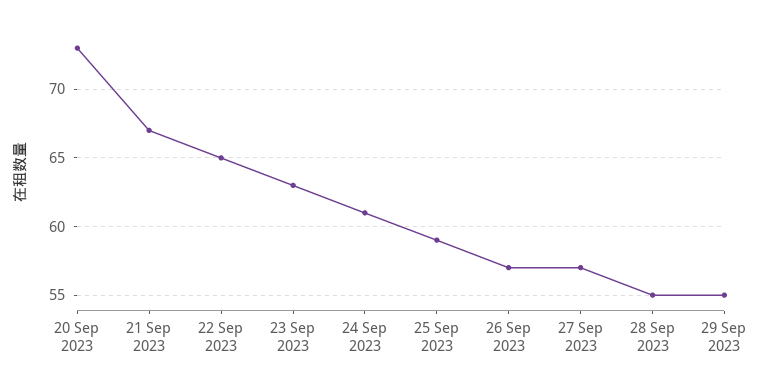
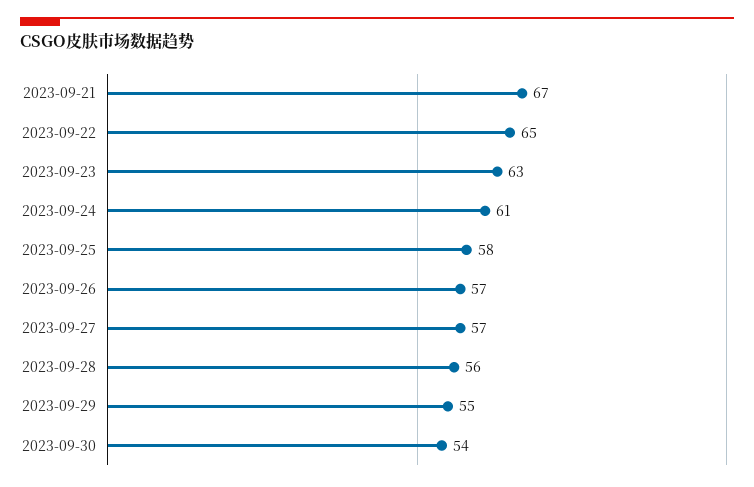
20 Sep 2023: 73 -> none
25 Sep 2023: 59 -> 58
28 Sep 2023: 55 -> 56
2023-09-30: none -> 54

